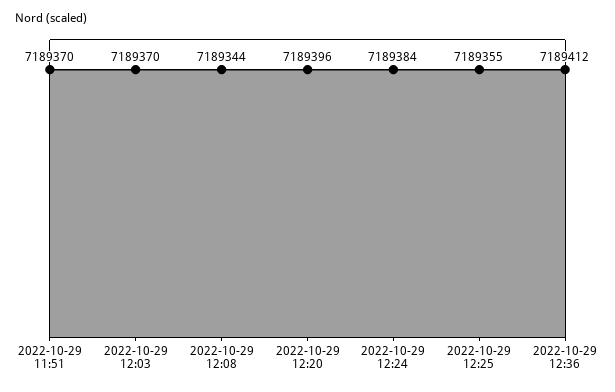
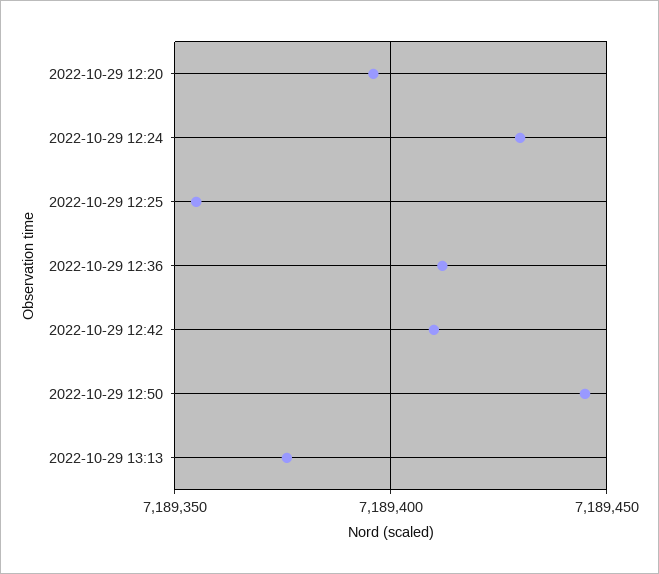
2022-10-29 11:51: 7189370 -> none
2022-10-29 12:03: 7189370 -> none
2022-10-29 12:08: 7189344 -> none
2022-10-29 12:24: 7189384 -> 7189430
2022-10-29 12:42: none -> 7189410
2022-10-29 12:50: none -> 7189445
2022-10-29 13:13: none -> 7189375

